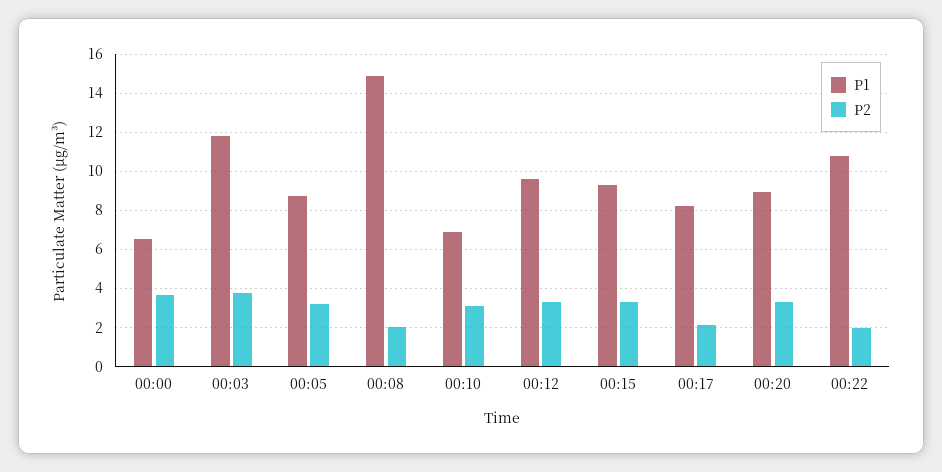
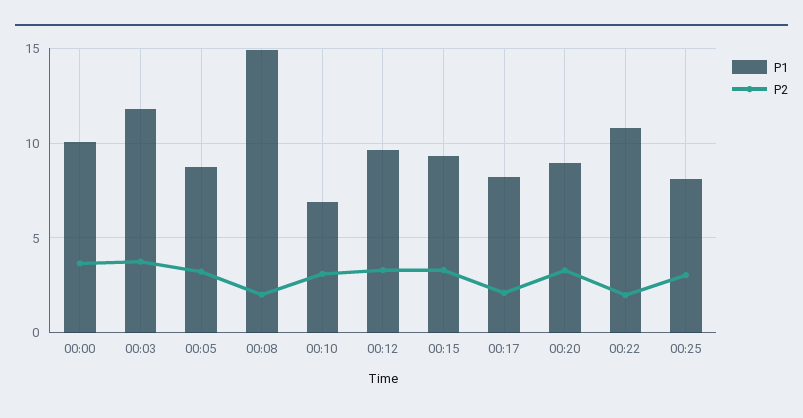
P1, 00:00: 6.5 -> 10
P1, 00:25: none -> 8
P2, 00:25: none -> 3

